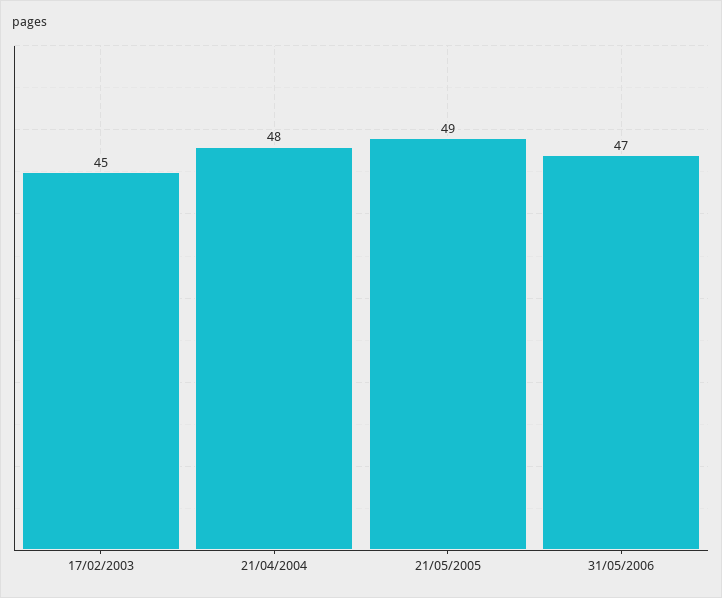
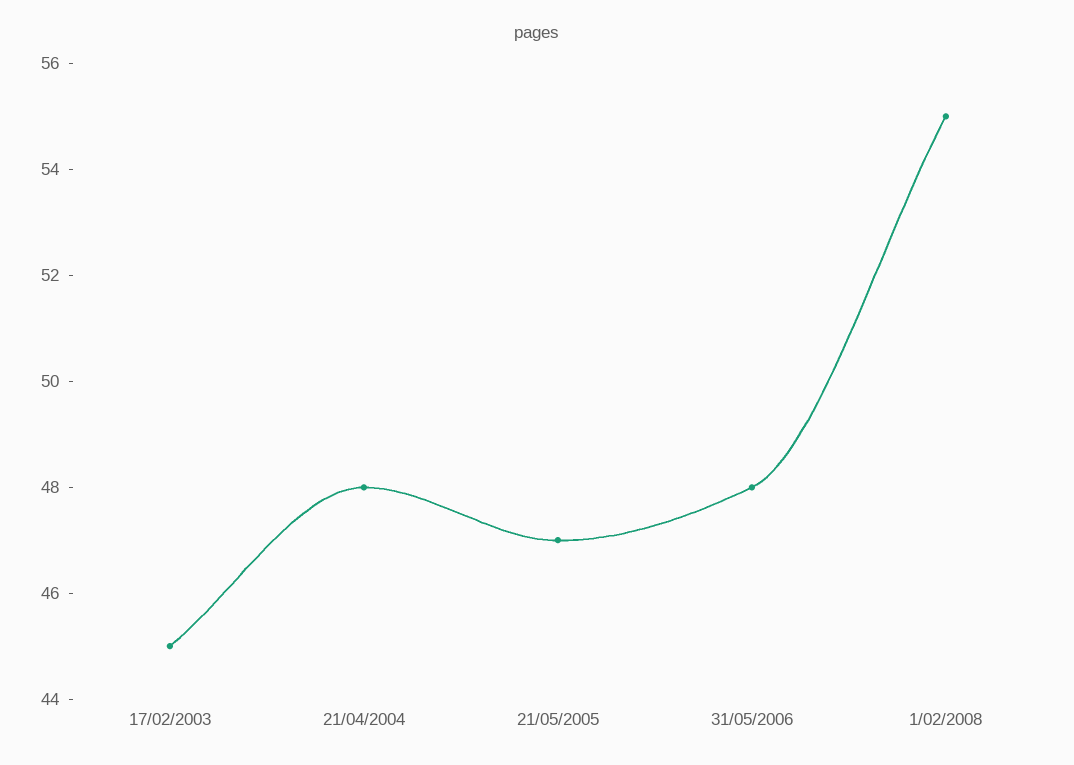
21/05/2005: 49 -> 47
31/05/2006: 47 -> 48
1/02/2008: none -> 55

